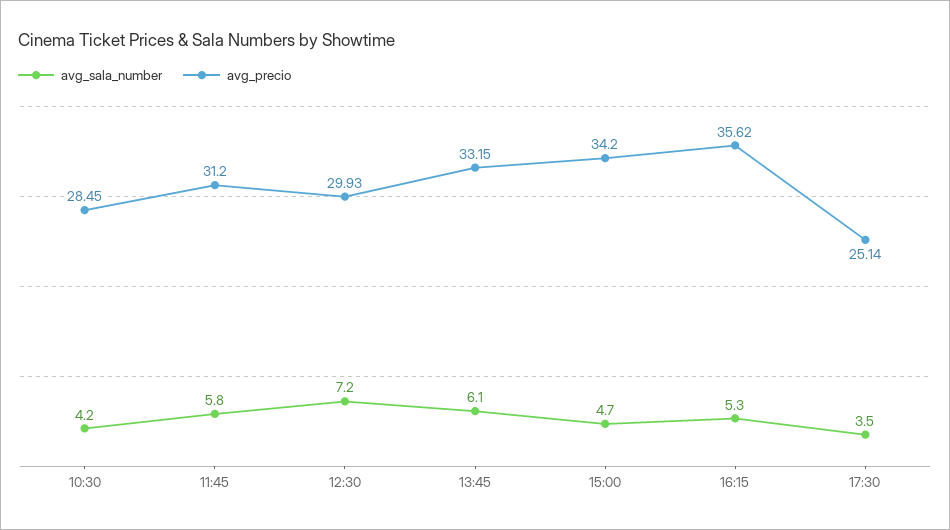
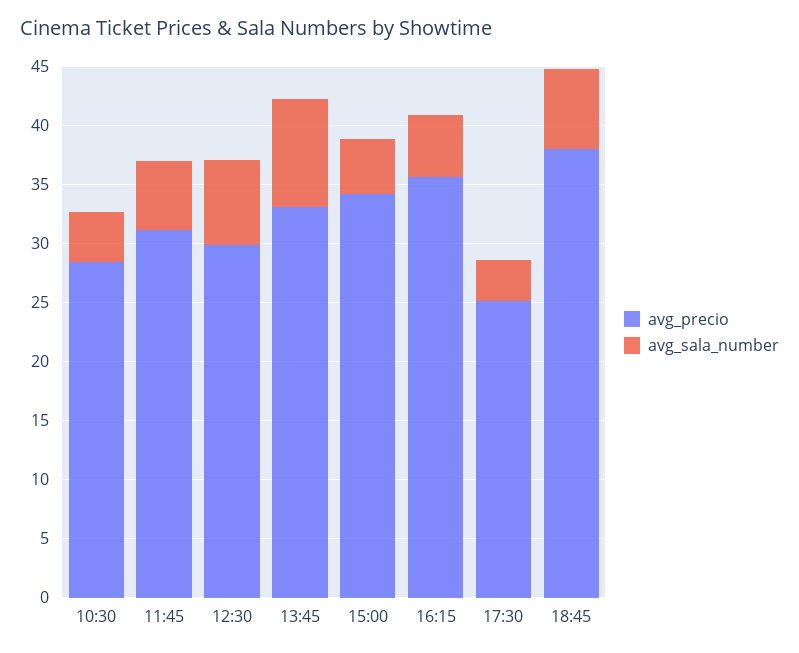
avg_sala_number, 13:45: 6.1 -> 9
avg_precio, 18:45: none -> 38
avg_sala_number, 18:45: none -> 7

